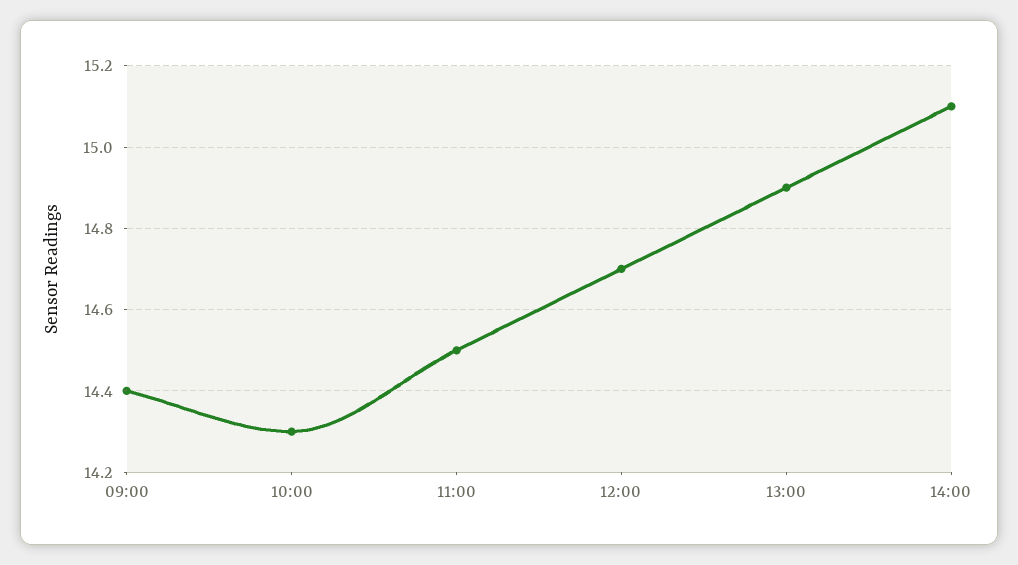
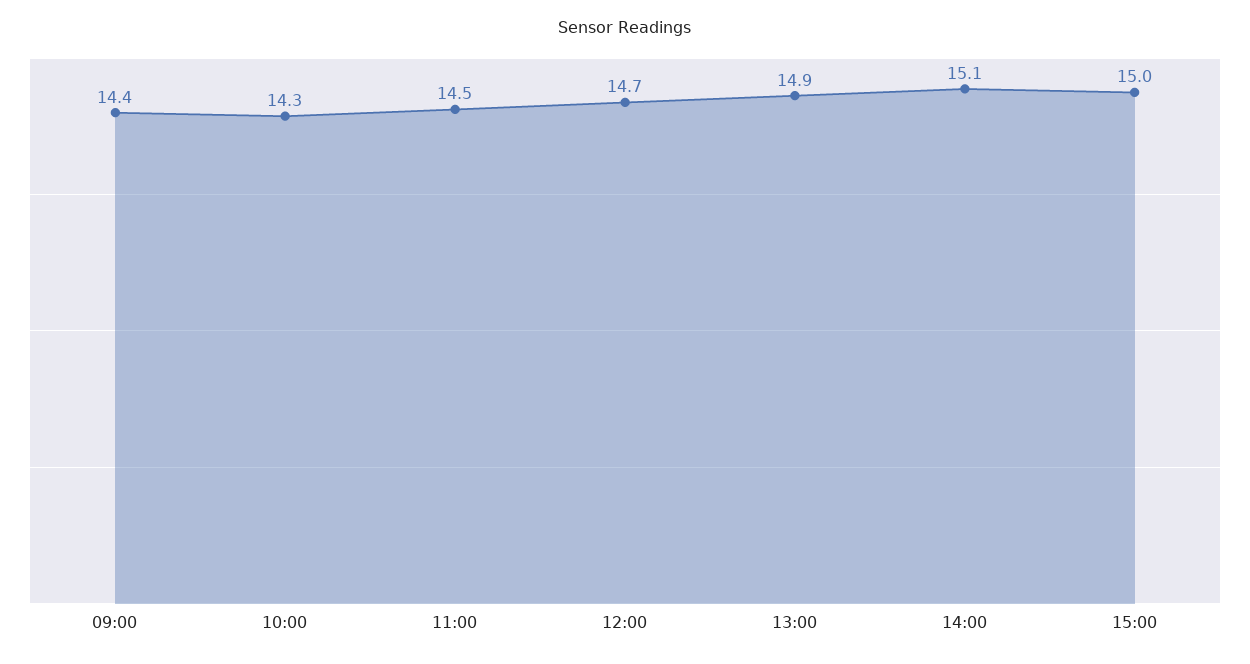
15:00: none -> 15

